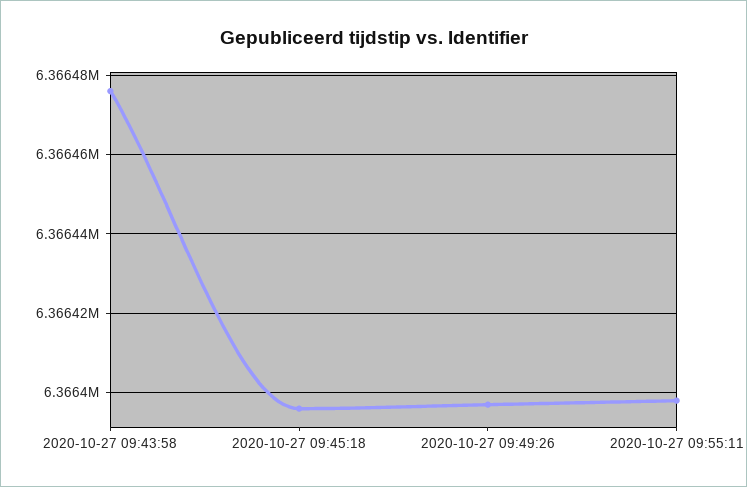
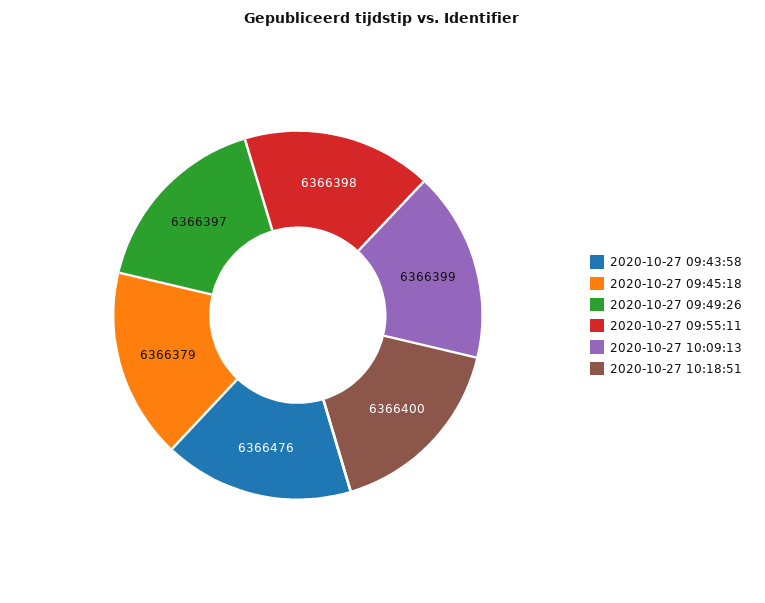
2020-10-27 09:45:18: 6366395 -> 6366379
2020-10-27 10:09:13: none -> 6366399
2020-10-27 10:18:51: none -> 6366400

